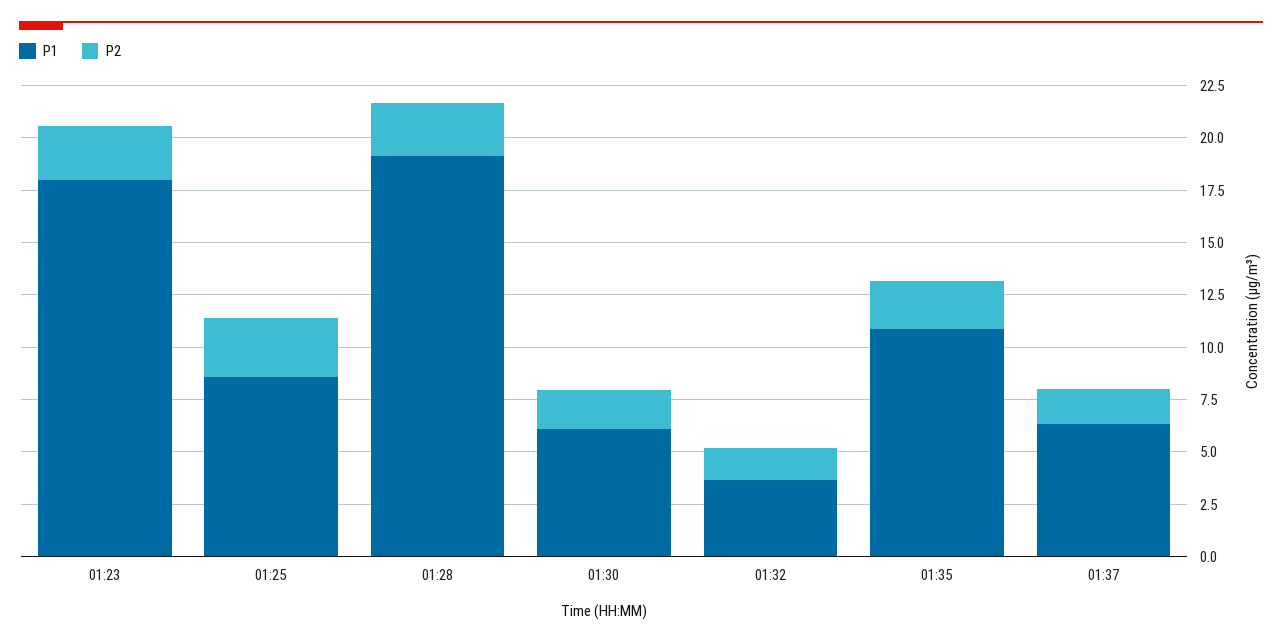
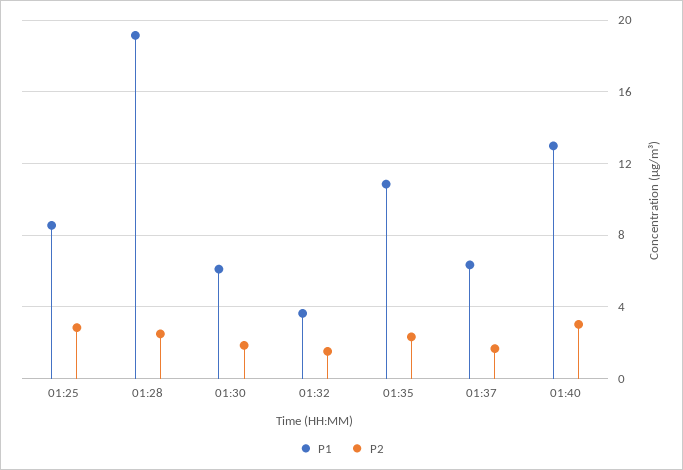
P1, 01:23: 18 -> none
P2, 01:23: 2.5 -> none
P1, 01:40: none -> 13
P2, 01:40: none -> 3

